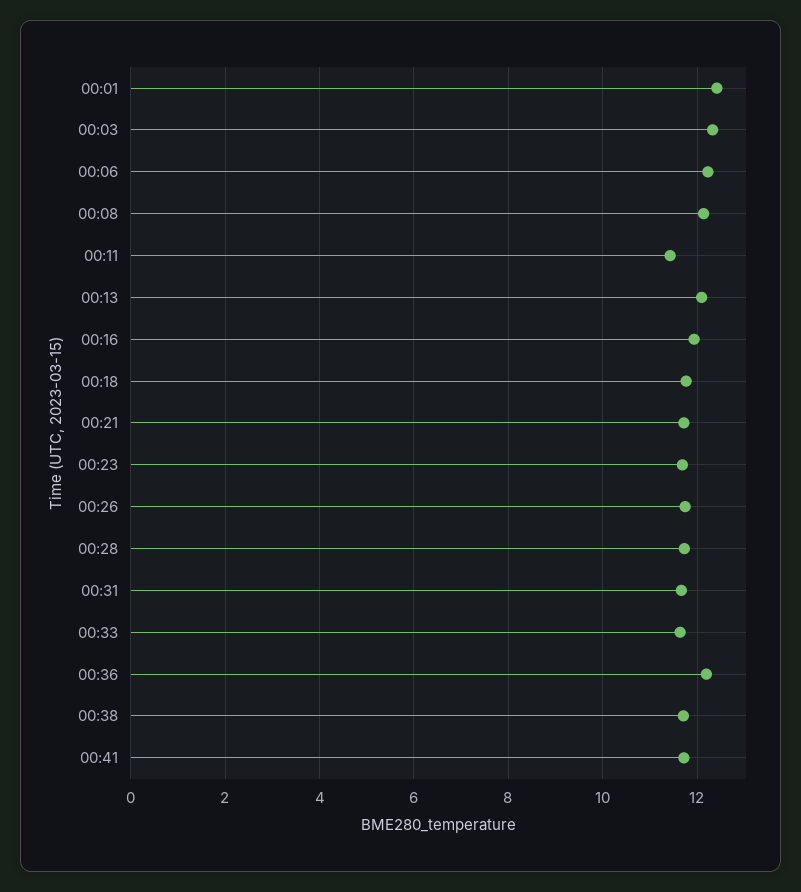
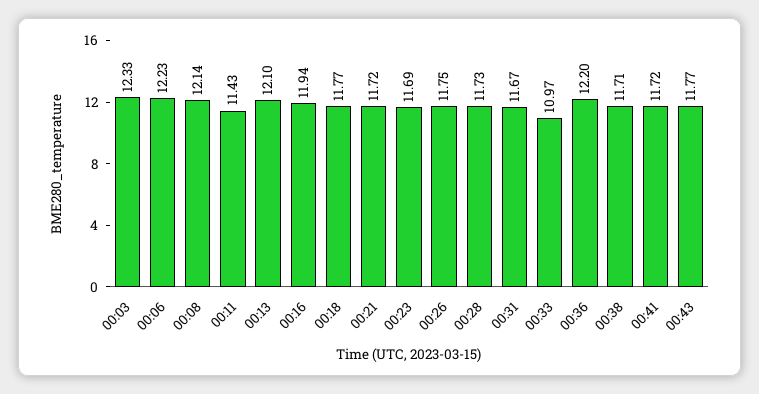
00:01: 12.4 -> none
00:33: 11.6 -> 10.97
00:43: none -> 11.77

